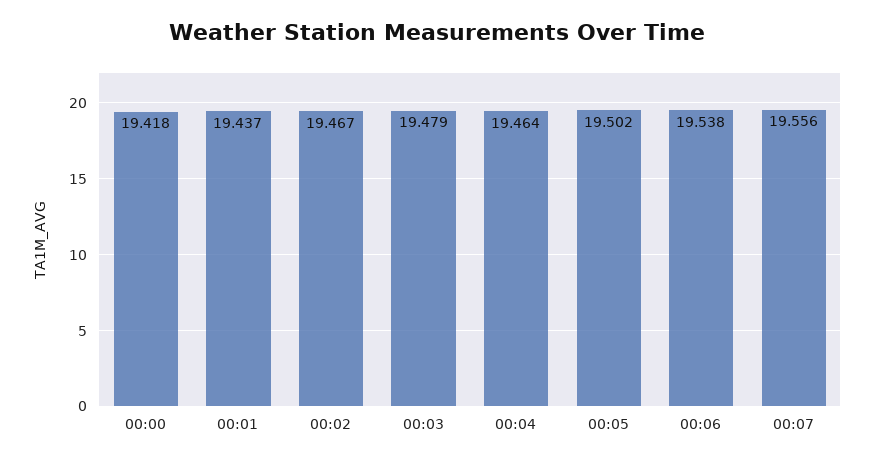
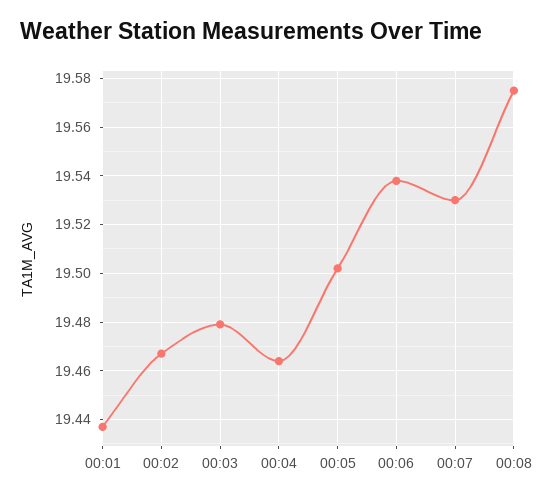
00:00: 19.418 -> none
00:07: 19.556 -> 19.53
00:08: none -> 19.575

